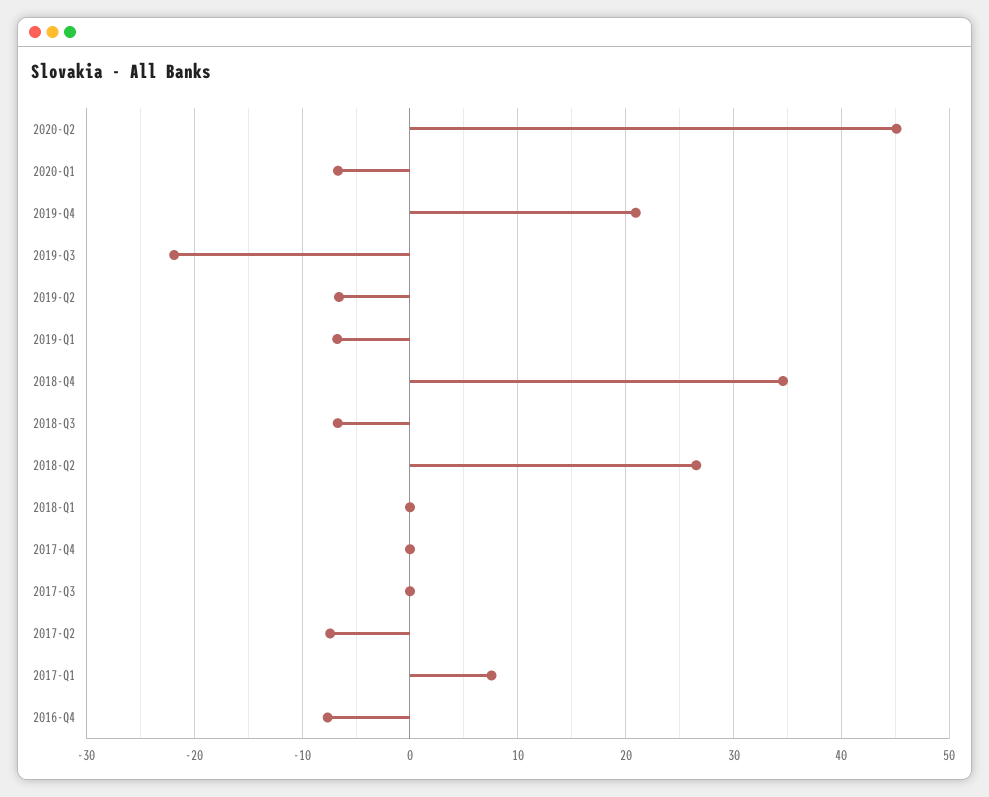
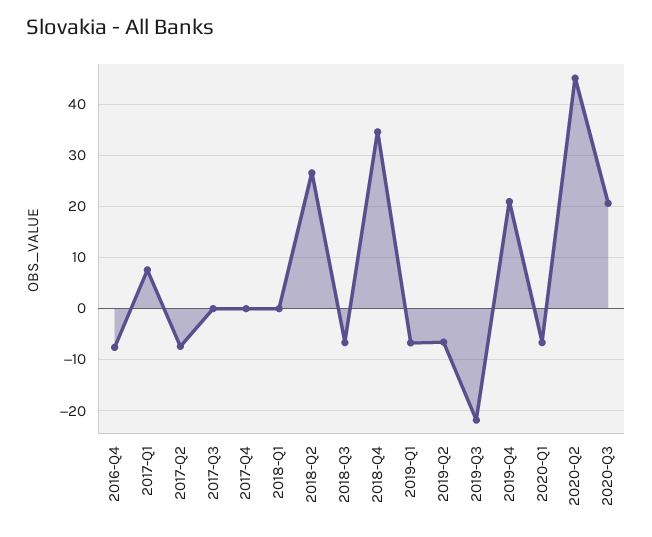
2020-Q3: none -> 20

